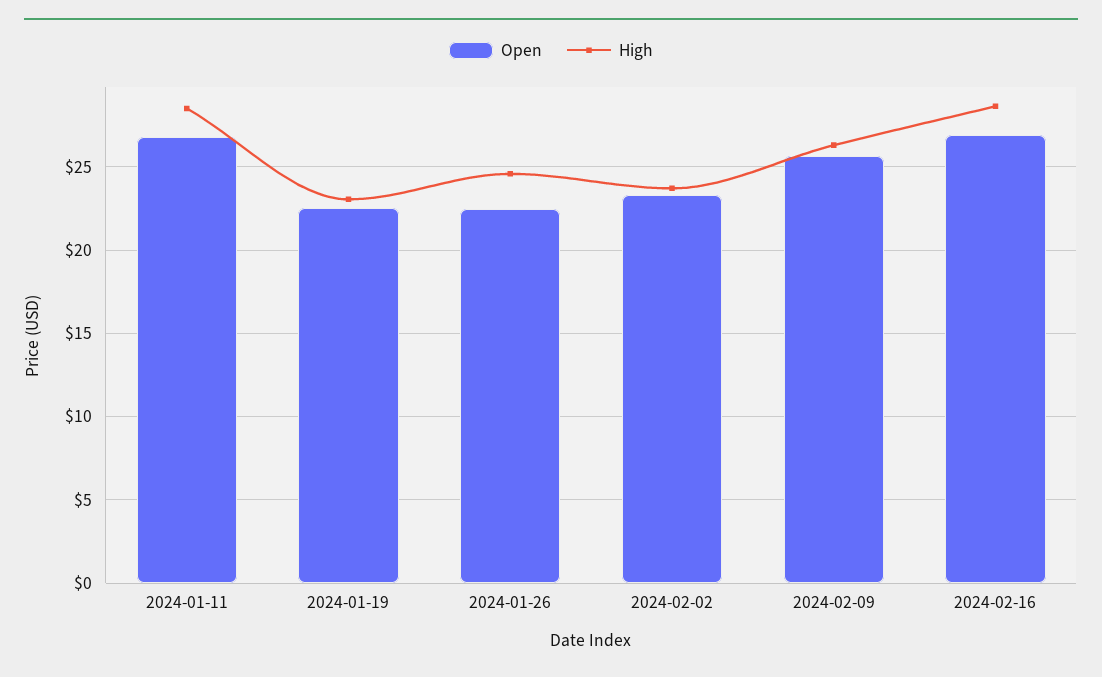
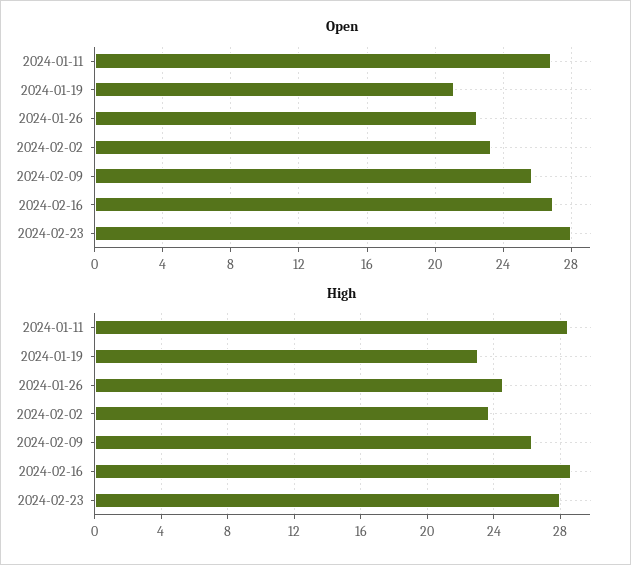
Open, 2024-01-19: 22.5 -> 21
Open, 2024-02-23: none -> 28
High, 2024-02-23: none -> 28

